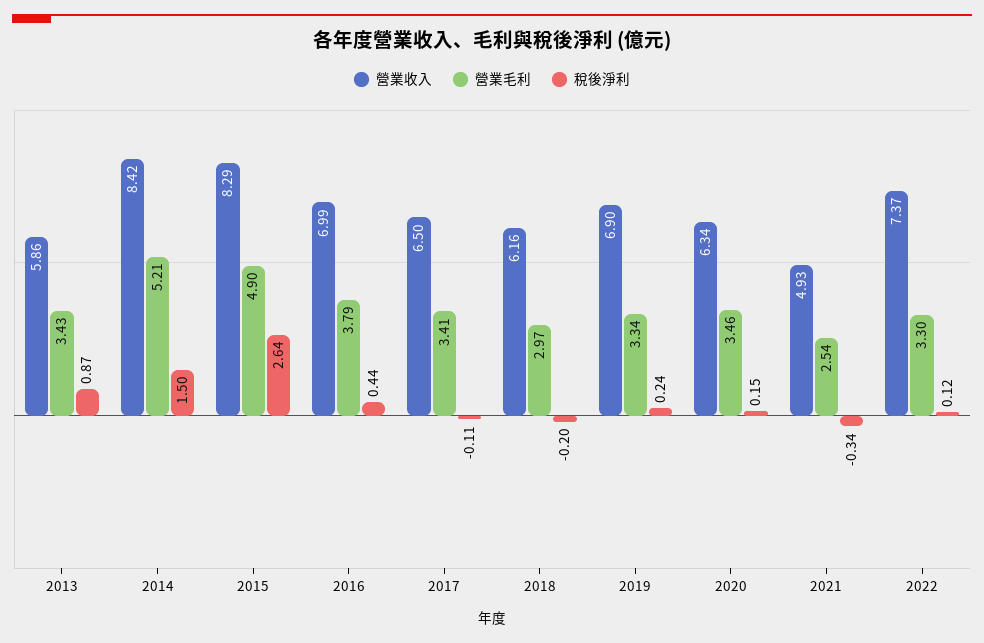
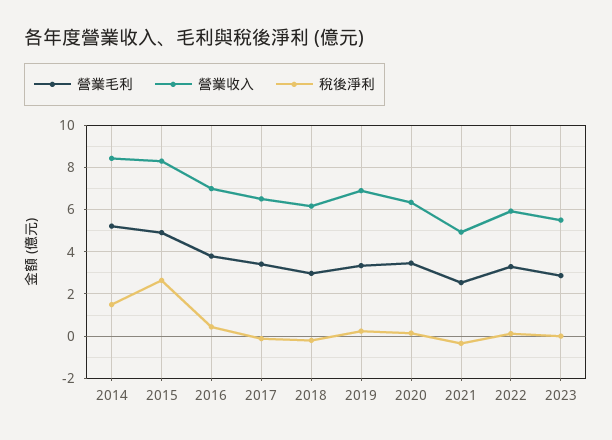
營業收入, 2013: 5.86 -> none
營業毛利, 2013: 3.43 -> none
稅後淨利, 2013: 0.87 -> none
營業收入, 2022: 7.37 -> 6
營業毛利, 2023: none -> 3
營業收入, 2023: none -> 5.5
稅後淨利, 2023: none -> 0

